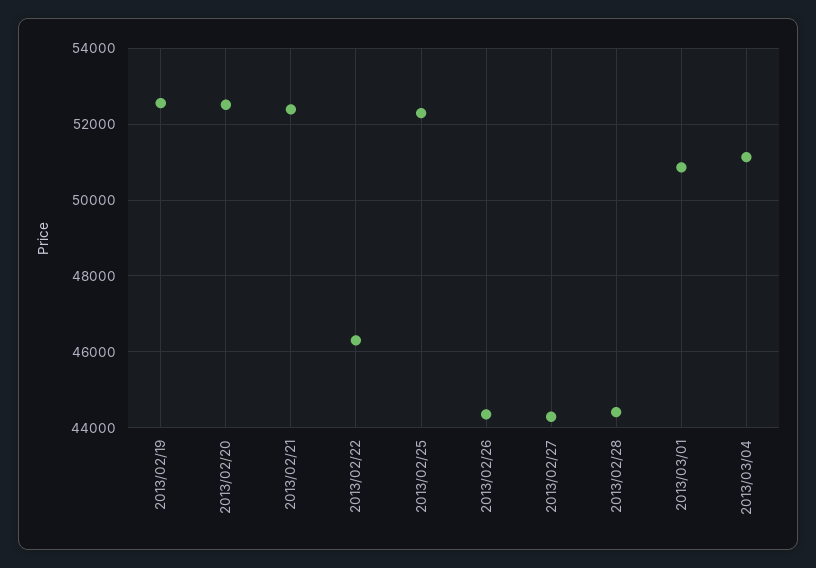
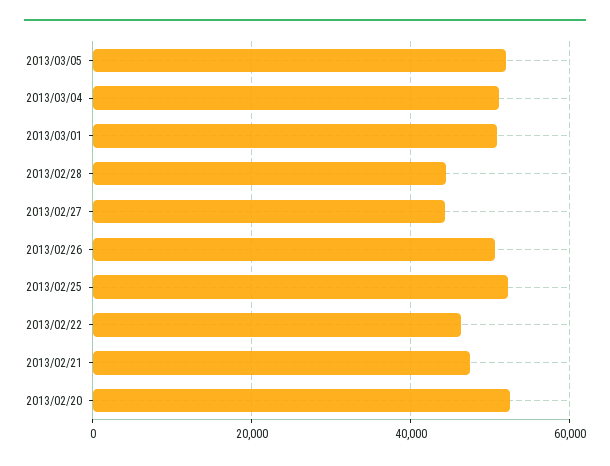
2013/02/19: 52600 -> none
2013/02/21: 52400 -> 48000
2013/02/26: 44400 -> 50000
2013/03/05: none -> 52000

